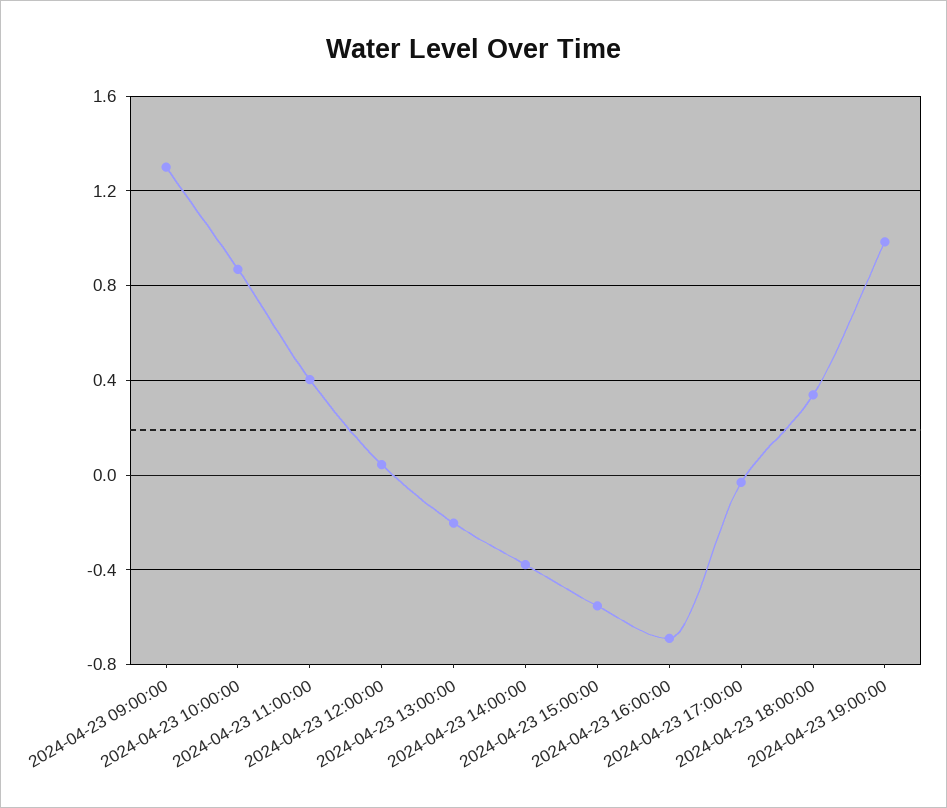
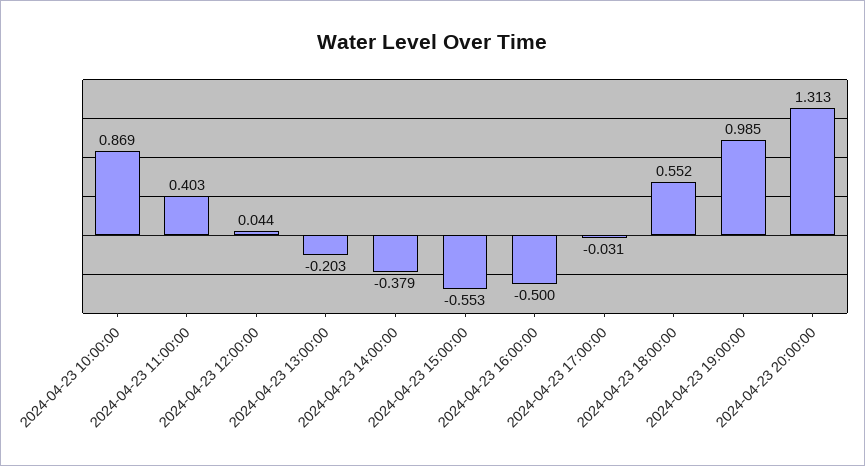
2024-04-23 09:00:00: 1.3 -> none
2024-04-23 16:00:00: -0.7 -> -0.5
2024-04-23 18:00:00: 0.35 -> 0.552
2024-04-23 20:00:00: none -> 1.313

